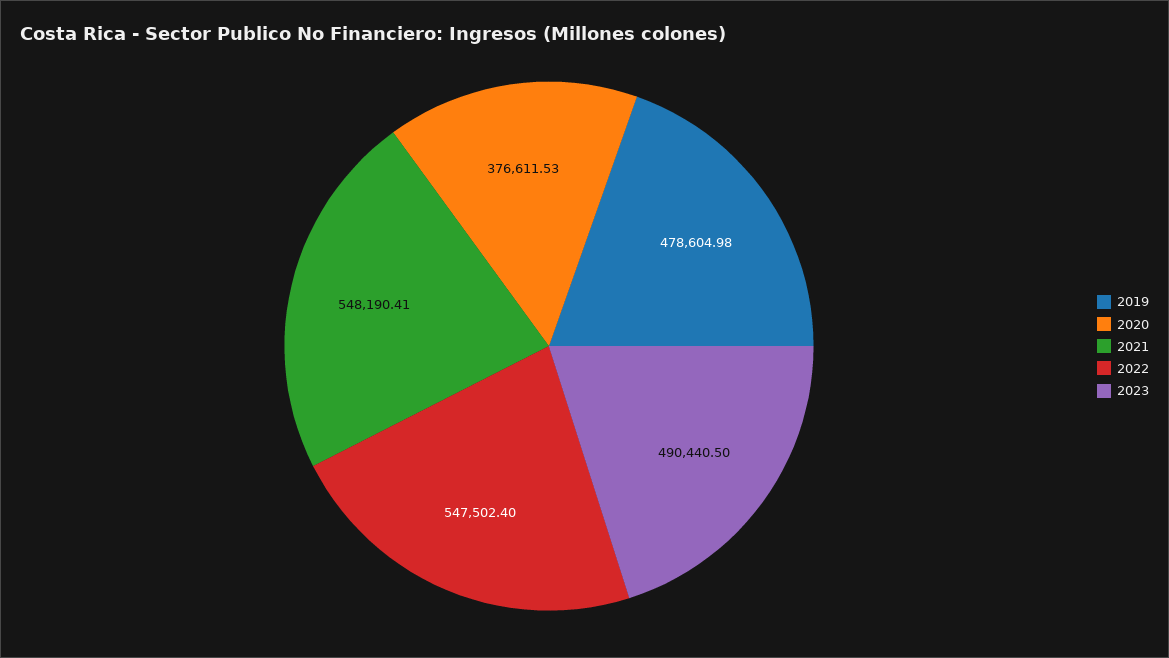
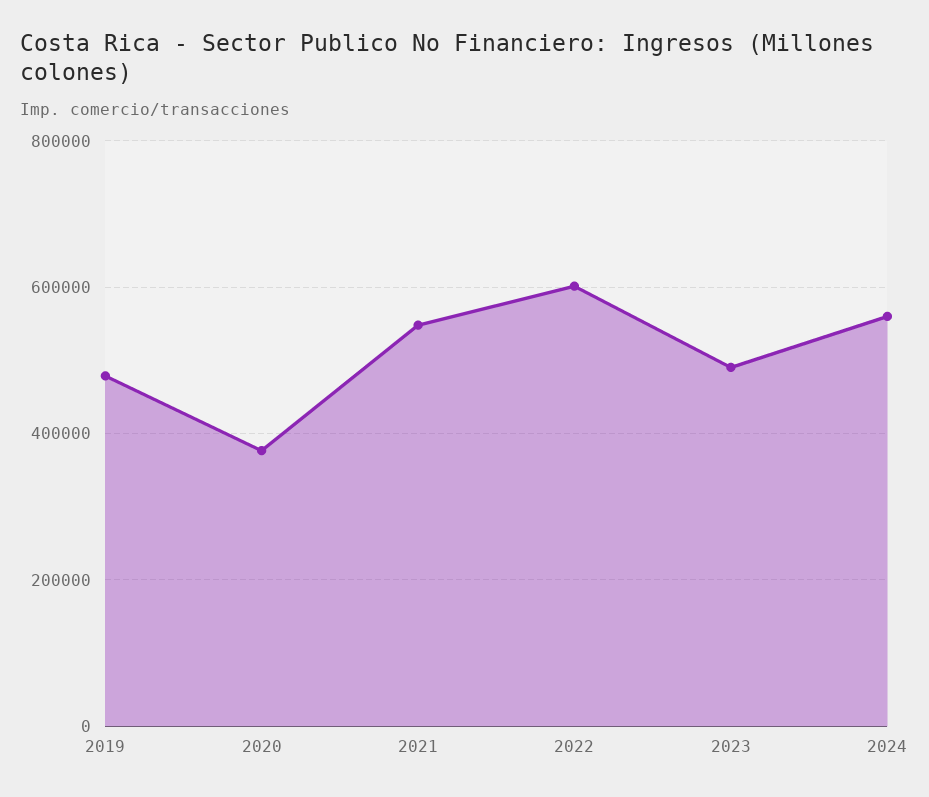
2022: 547502.4 -> 600000
2024: none -> 560000

